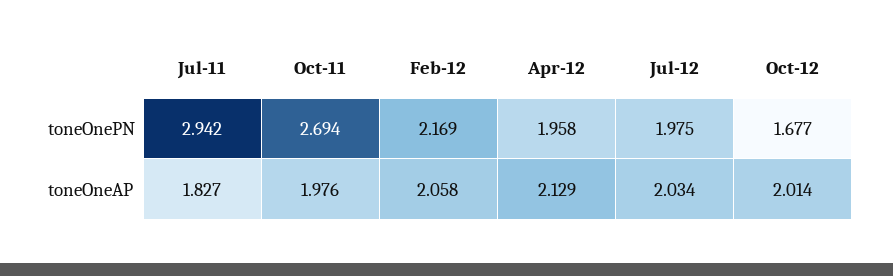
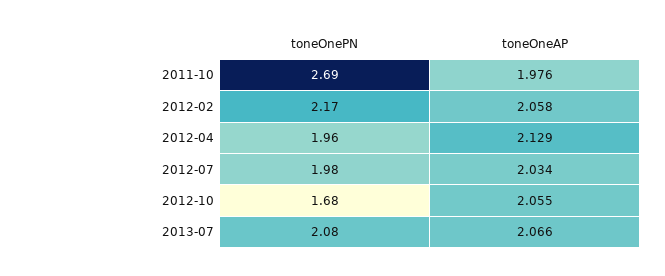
Jul-11, toneOnePN: 2.942 -> none
Jul-11, toneOneAP: 1.827 -> none
Oct-12, toneOneAP: 2.014 -> 2.055
2013-07, toneOnePN: none -> 2.08
2013-07, toneOneAP: none -> 2.066

